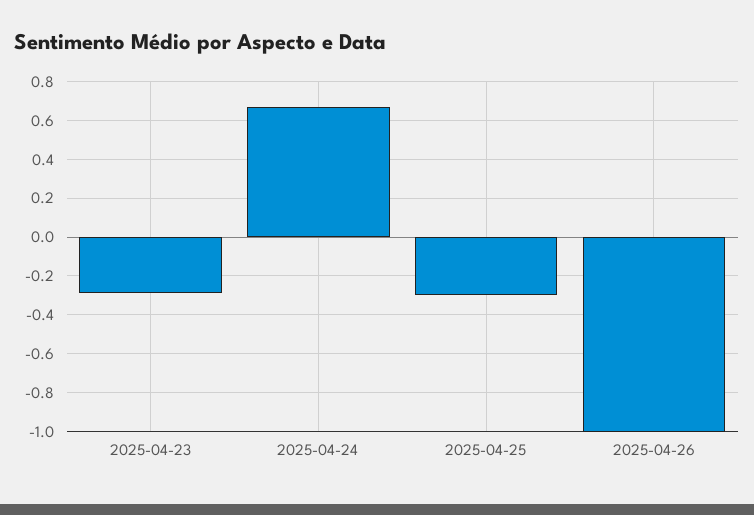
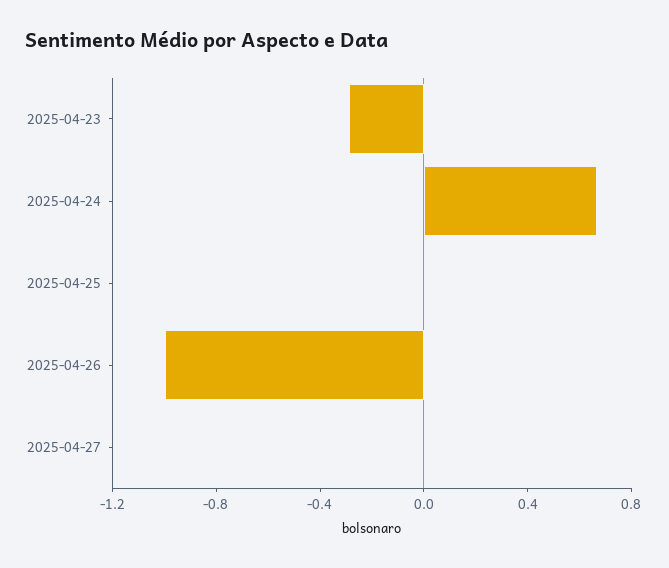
2025-04-25: -0.3 -> 0
2025-04-27: none -> 0

